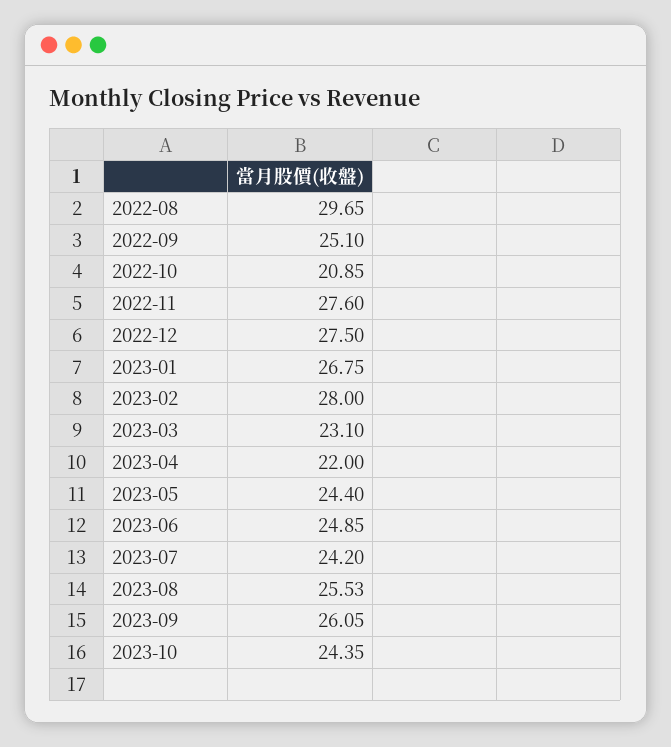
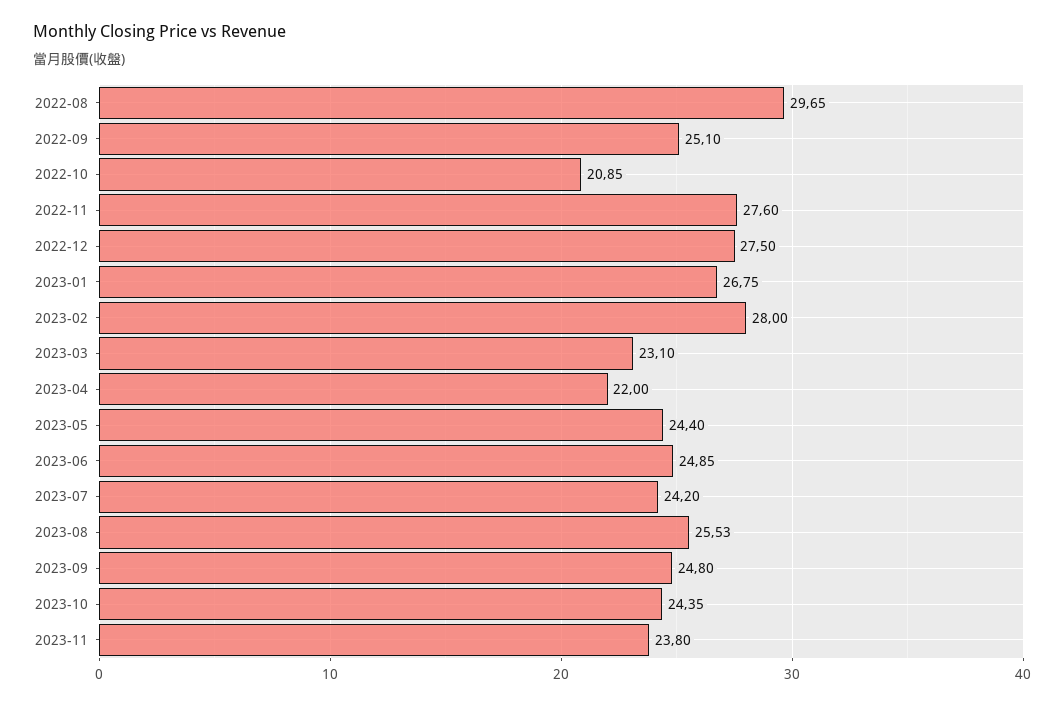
2023-09: 26.05 -> 24.8
2023-11: none -> 23.8

